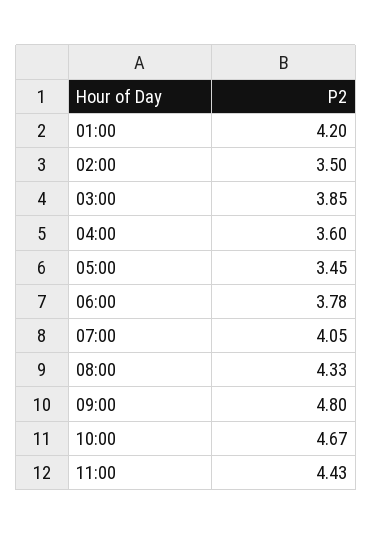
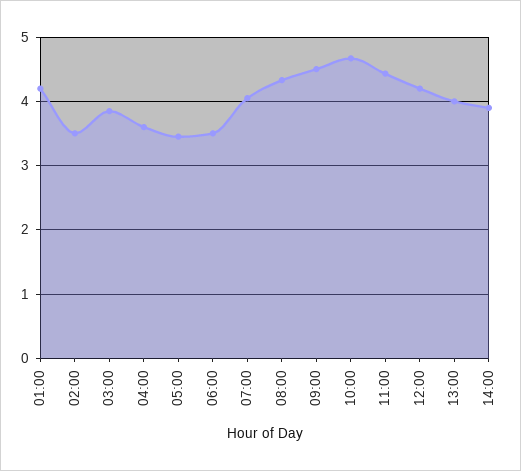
06:00: 3.78 -> 3.5
09:00: 4.8 -> 4.5
12:00: none -> 4.2
13:00: none -> 4
14:00: none -> 3.9

